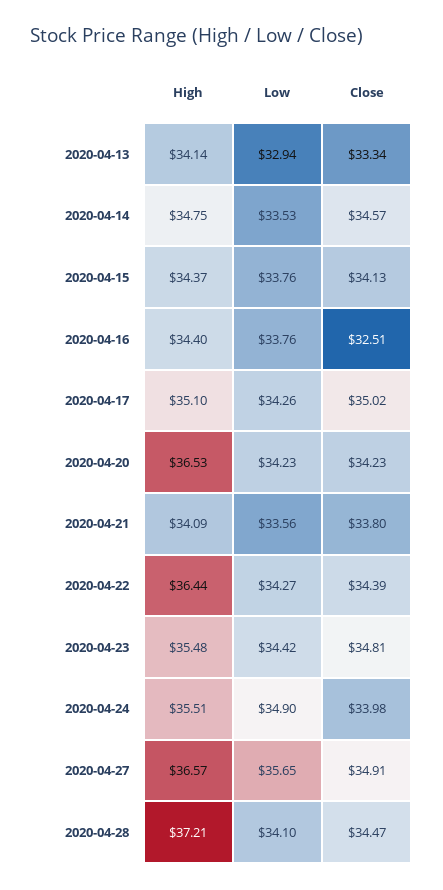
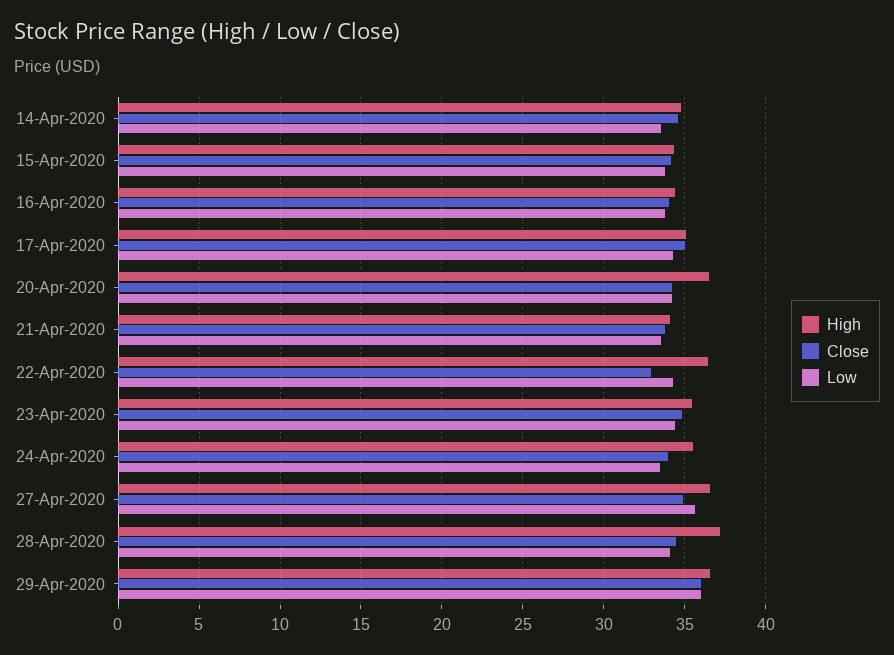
High, 2020-04-13: 34.14 -> none
Low, 2020-04-13: 32.94 -> none
Close, 2020-04-13: 33.34 -> none
Close, 2020-04-16: 32.51 -> 34
Close, 2020-04-22: 34.39 -> 33
Low, 2020-04-24: 34.9 -> 33.5
High, 29-Apr-2020: none -> 36.5
Close, 29-Apr-2020: none -> 36
Low, 29-Apr-2020: none -> 36

